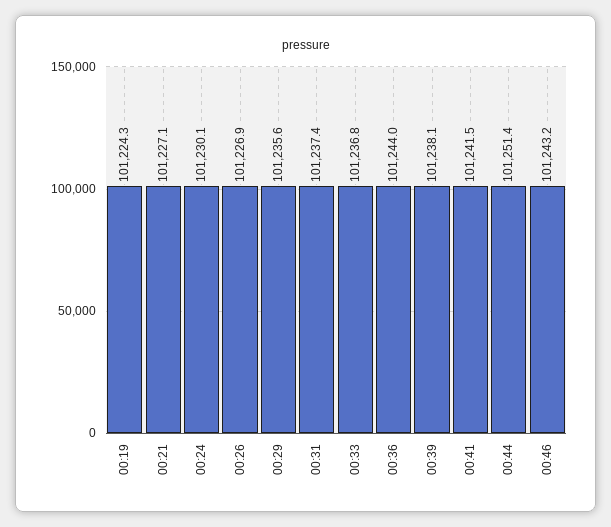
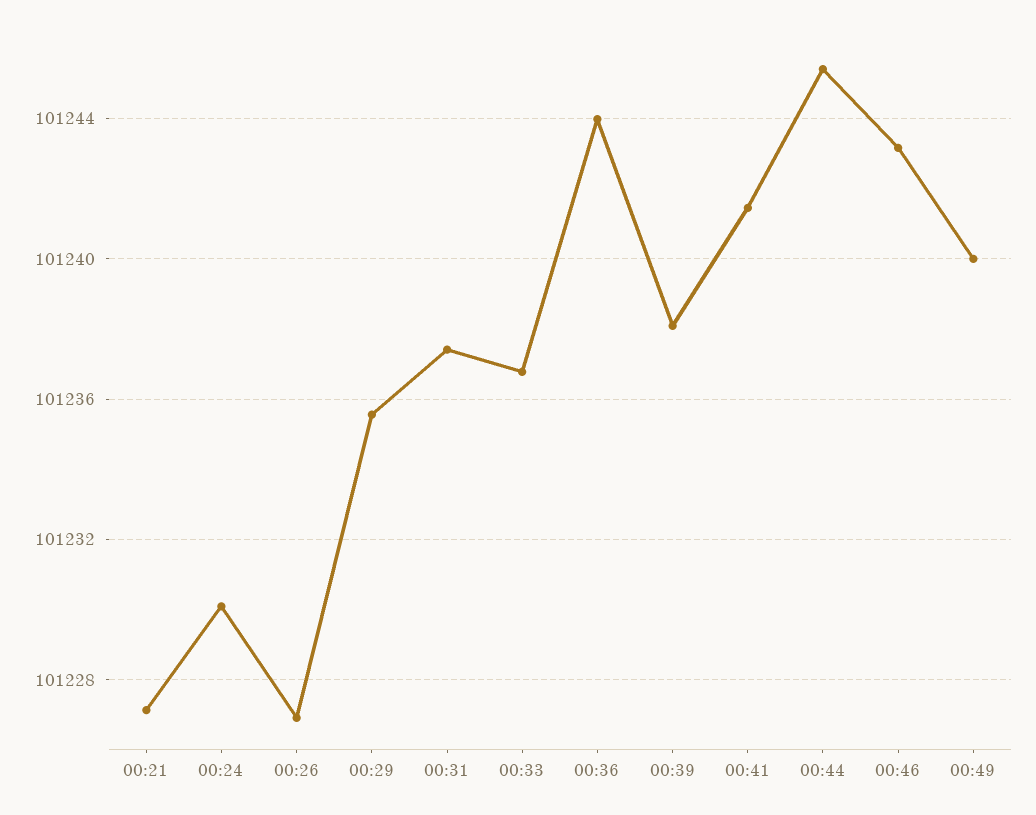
00:19: 101224.3 -> none
00:44: 101251.4 -> 101245.5
00:49: none -> 101240

